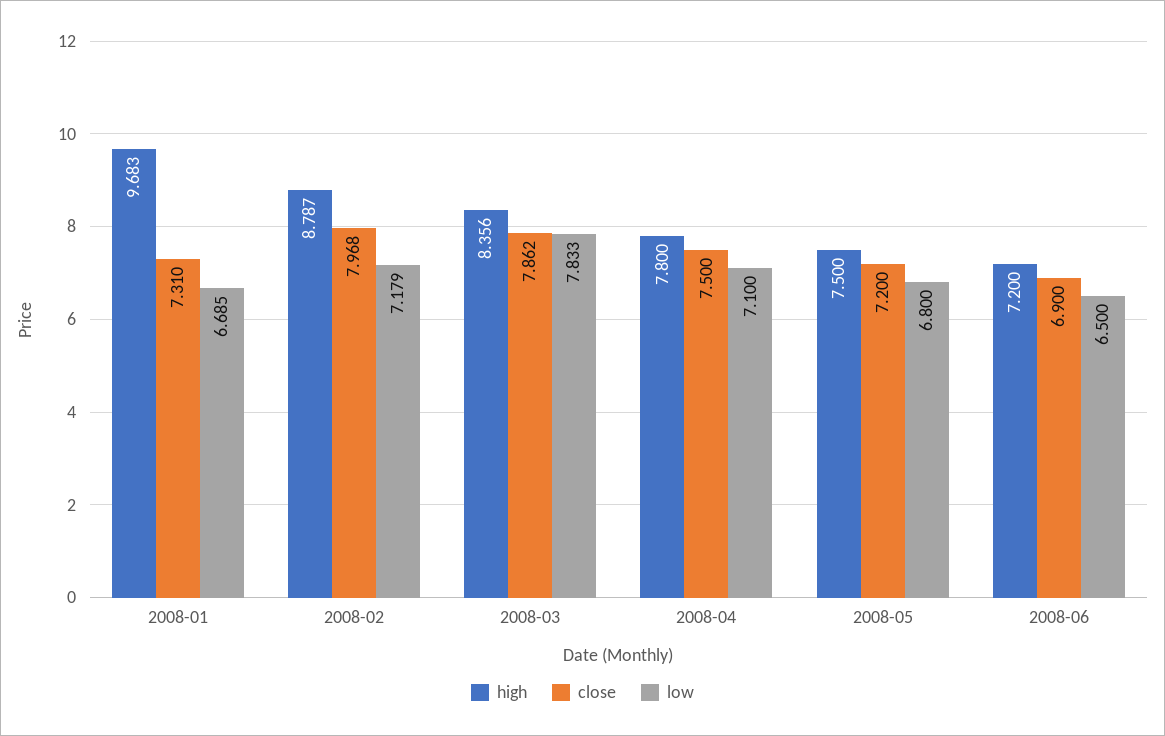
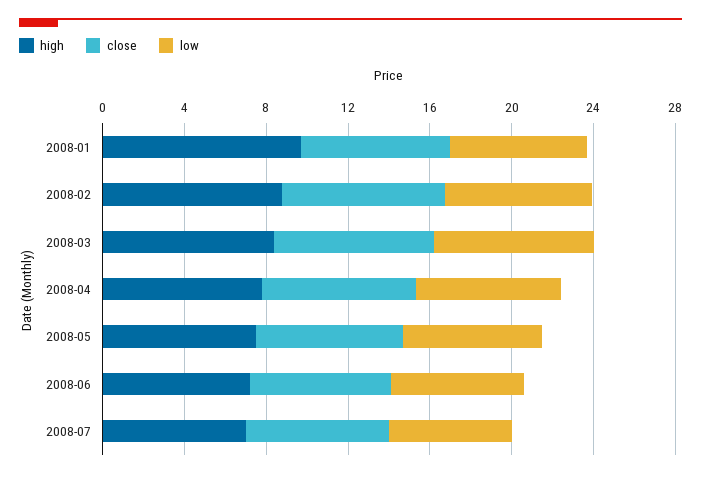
high, 2008-07: none -> 7
close, 2008-07: none -> 7
low, 2008-07: none -> 6

